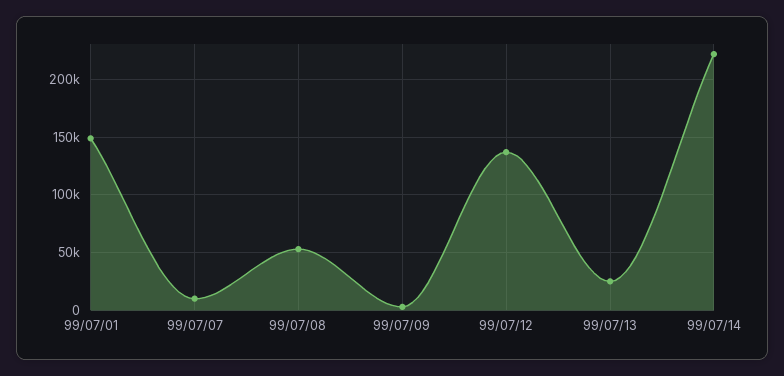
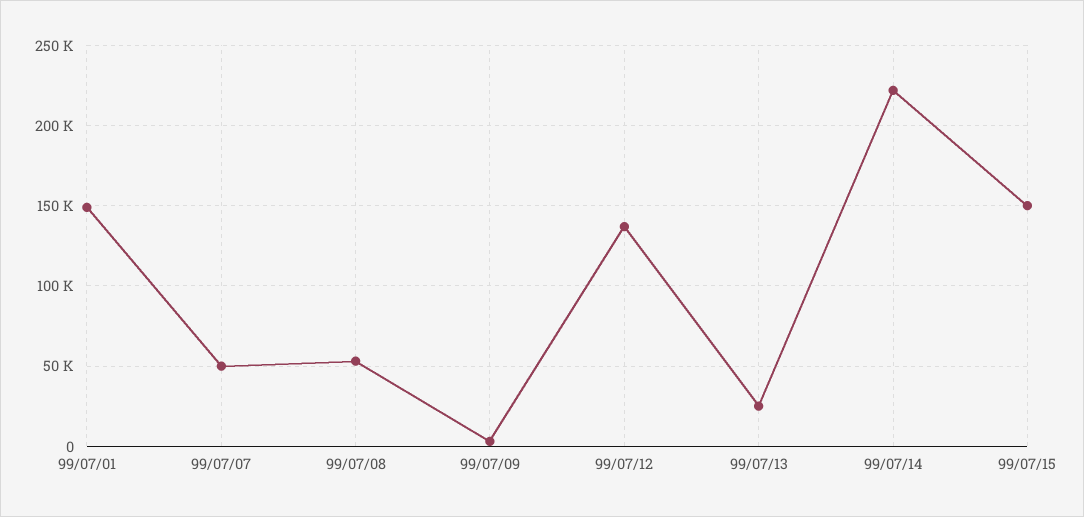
99/07/07: 10000 -> 50000
99/07/15: none -> 150000

